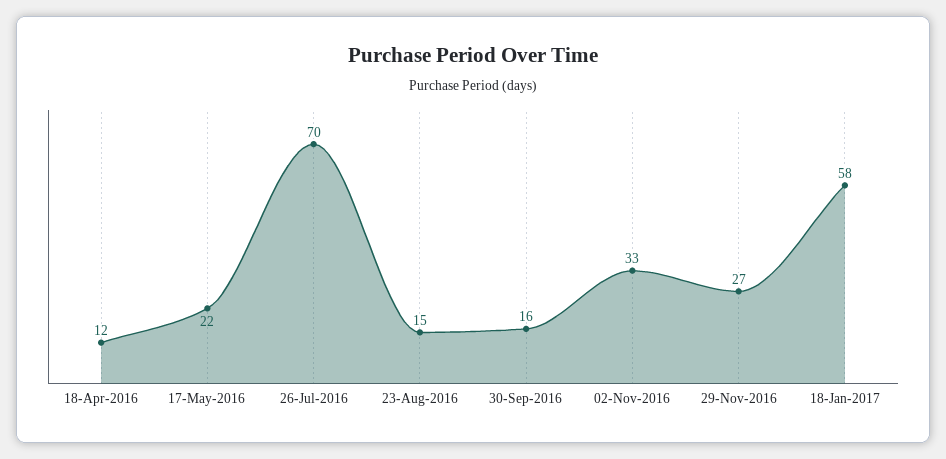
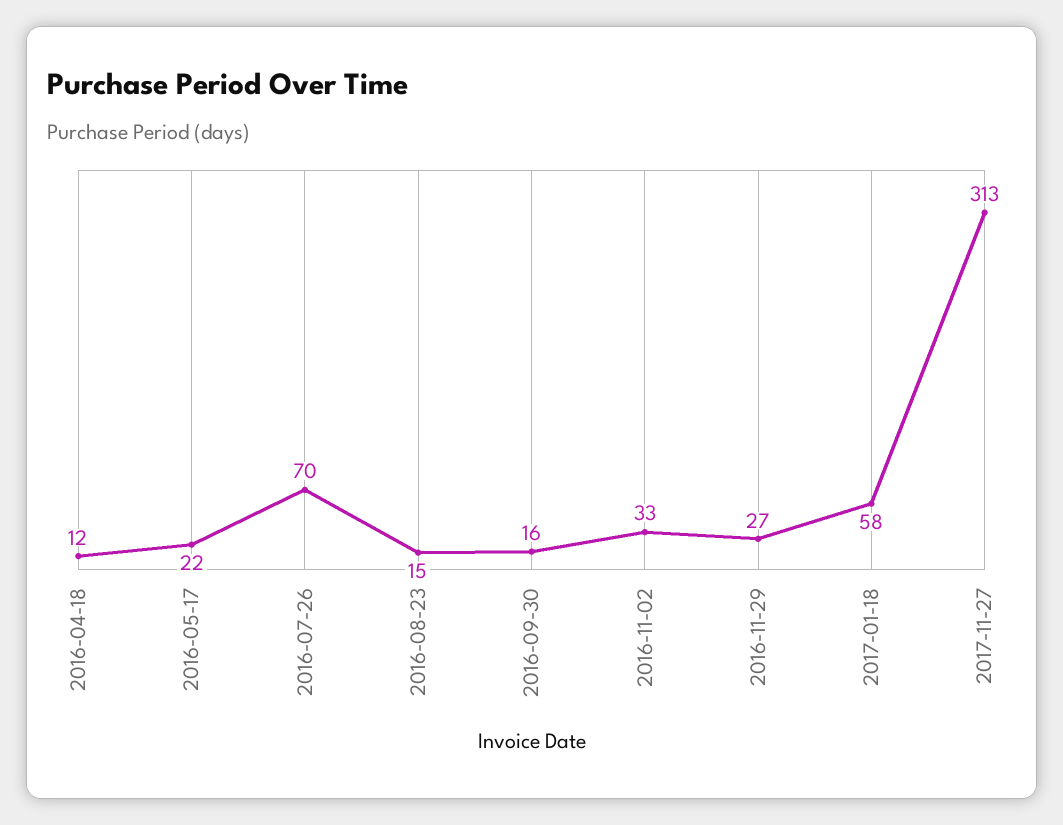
2017-11-27: none -> 313

